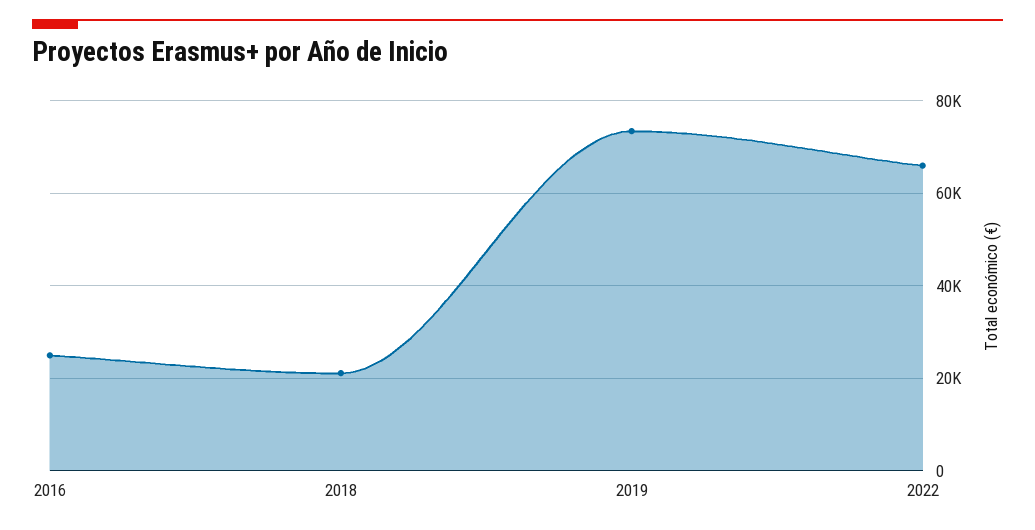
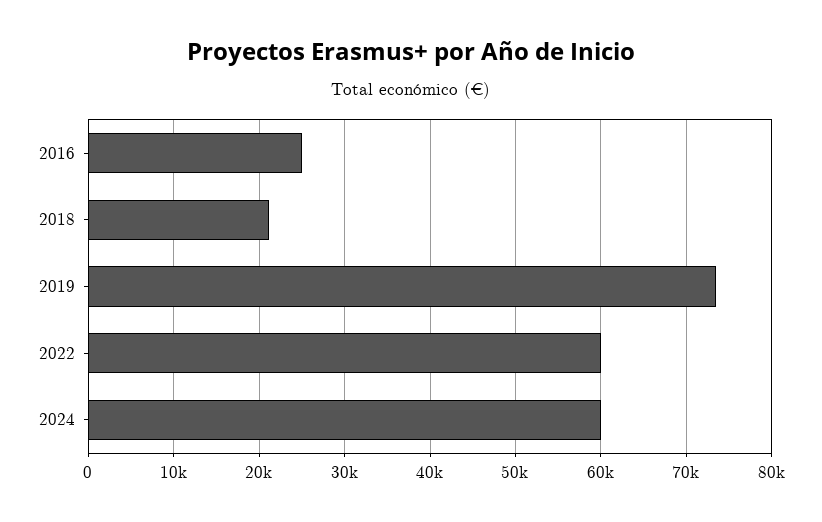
2022: 66000 -> 60000
2024: none -> 60000

